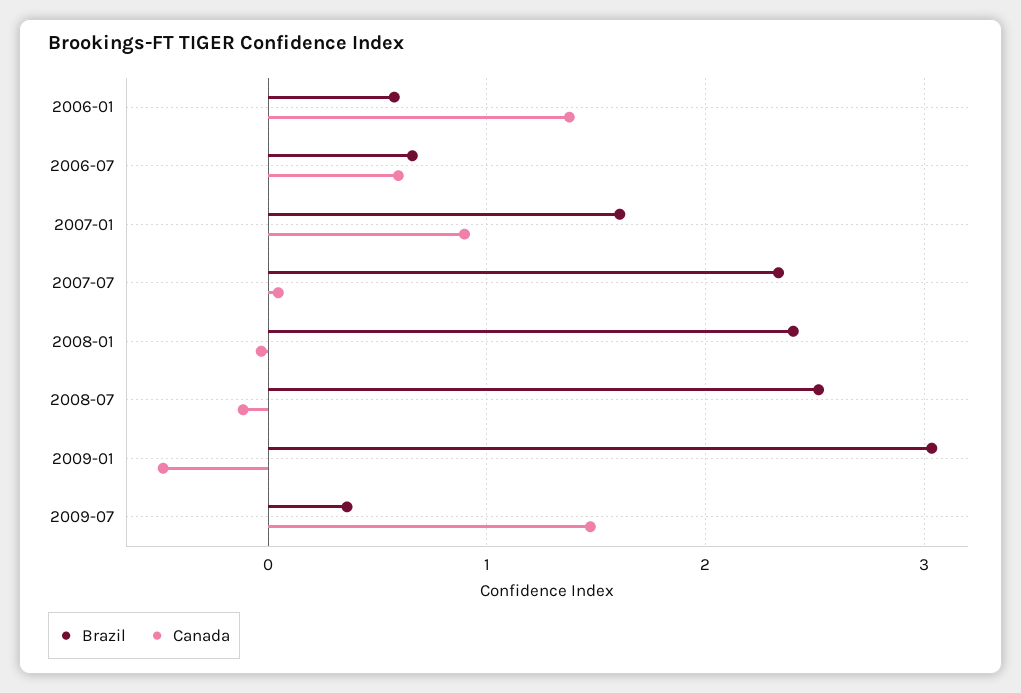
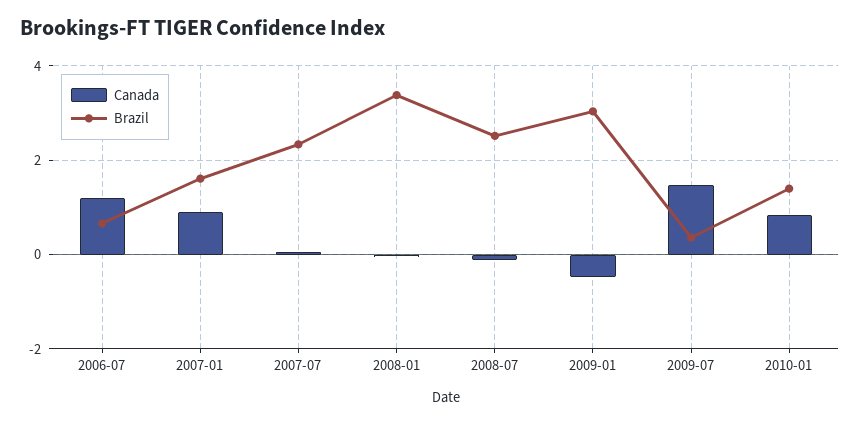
Brazil, 2006-01: 0.6 -> none
Canada, 2006-01: 1.4 -> none
Canada, 2006-07: 0.6 -> 1.2
Brazil, 2008-01: 2.4 -> 3.4
Canada, 2010-01: none -> 0.8
Brazil, 2010-01: none -> 1.4

